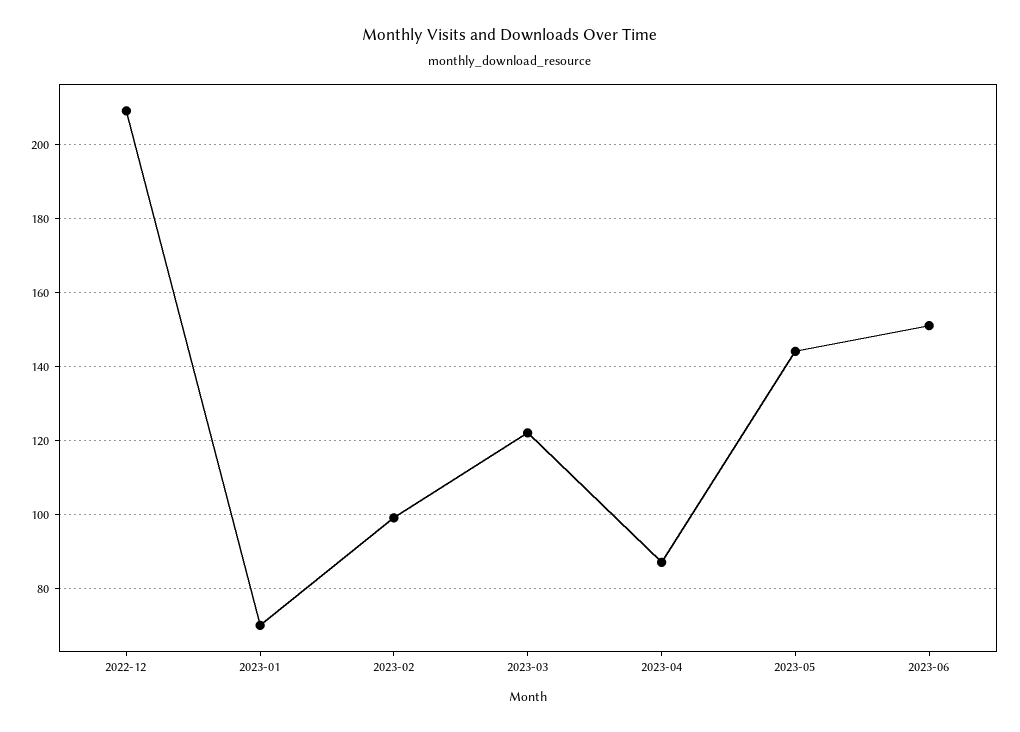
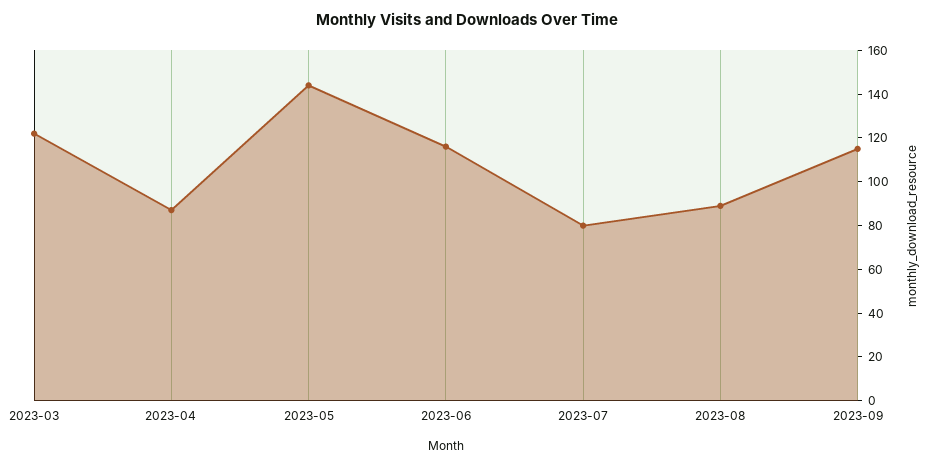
2022-12: 210 -> none
2023-01: 70 -> none
2023-02: 100 -> none
2023-06: 150 -> 115
2023-07: none -> 80
2023-08: none -> 90
2023-09: none -> 115

